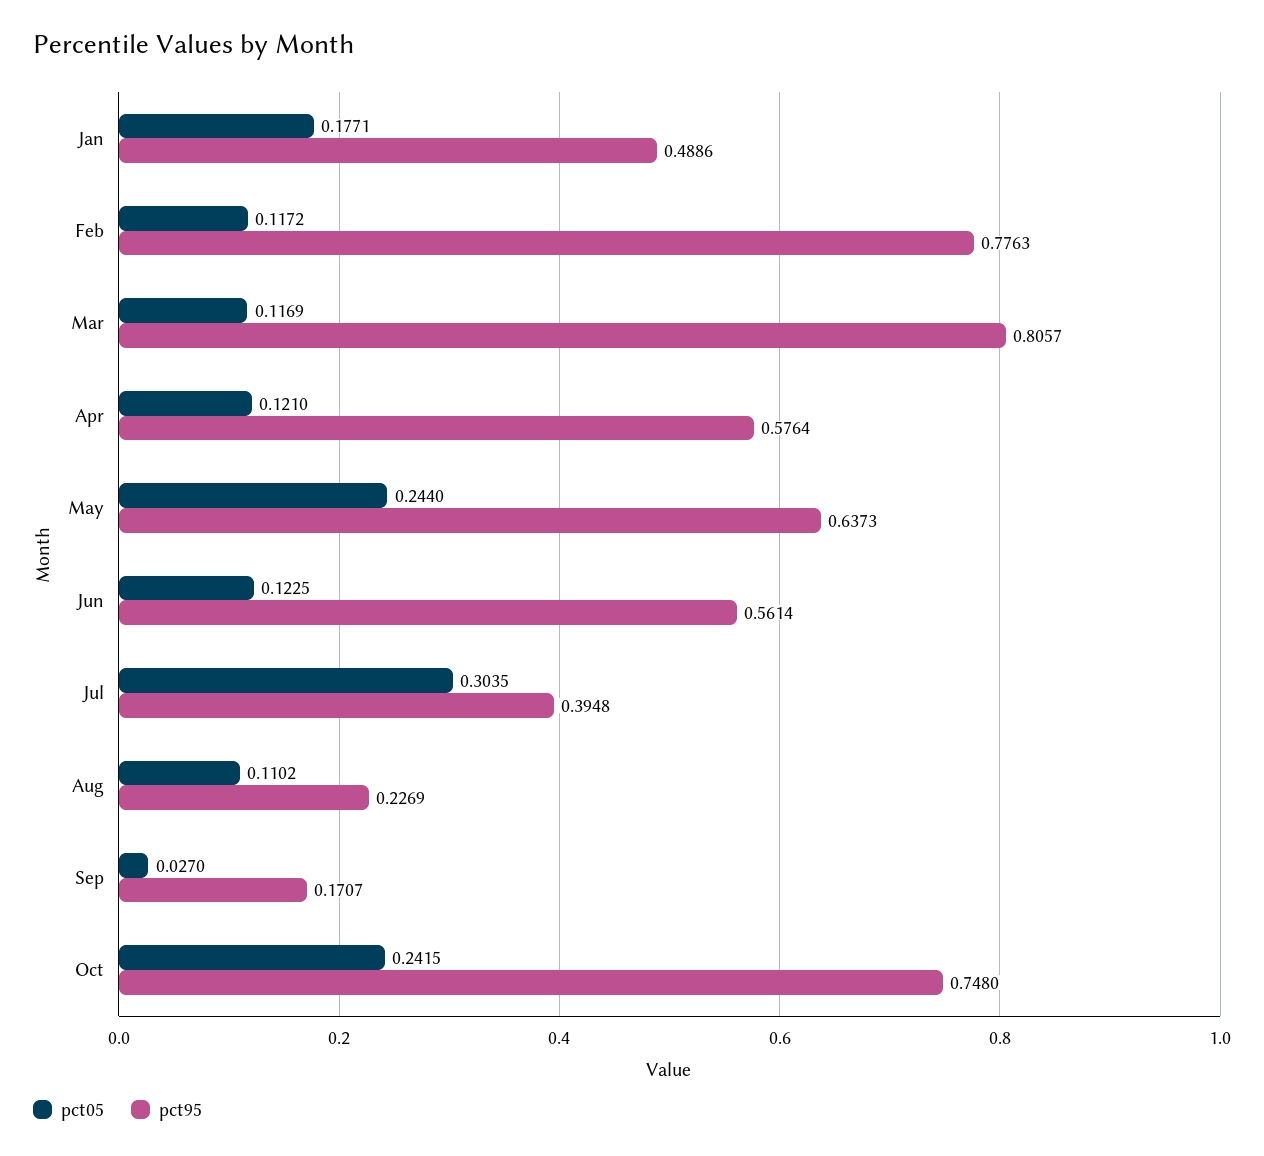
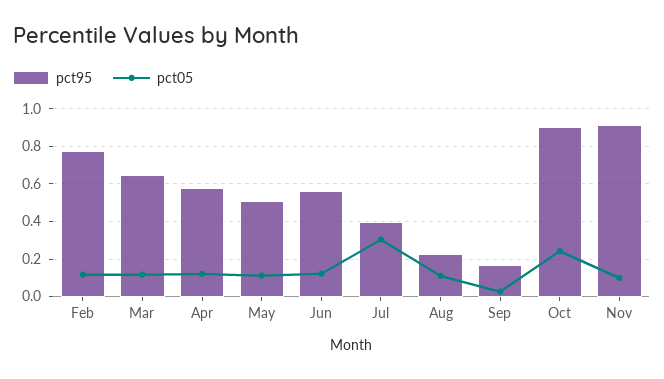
pct05, Jan: 0.1771 -> none
pct95, Jan: 0.4886 -> none
pct95, Mar: 0.8057 -> 0.65
pct05, May: 0.244 -> 0.1
pct95, May: 0.6373 -> 0.5
pct95, Oct: 0.748 -> 0.9
pct95, Nov: none -> 0.9
pct05, Nov: none -> 0.1

